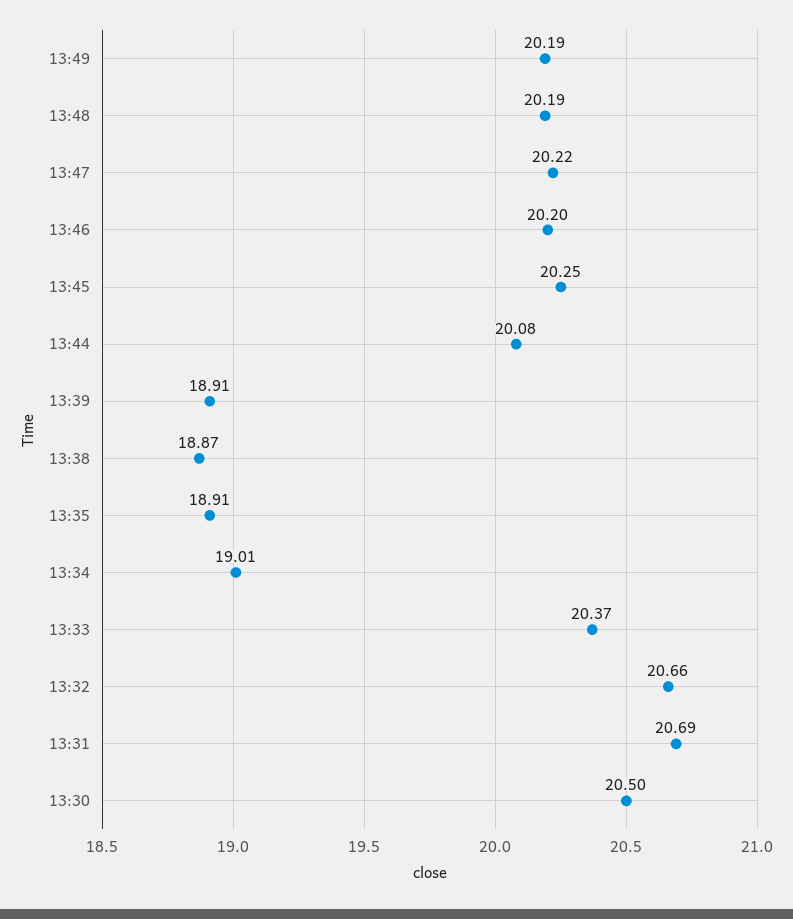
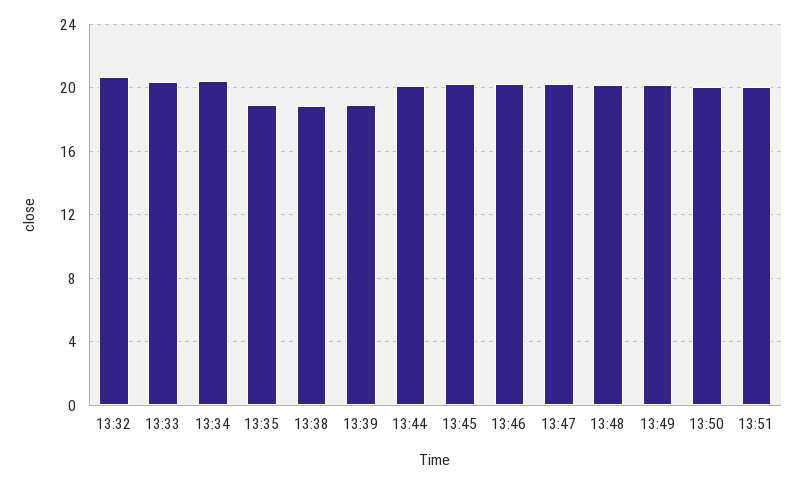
13:34: 19.01 -> 20.5
13:31: 20.69 -> none
13:30: 20.5 -> none
13:50: none -> 20
13:51: none -> 20

